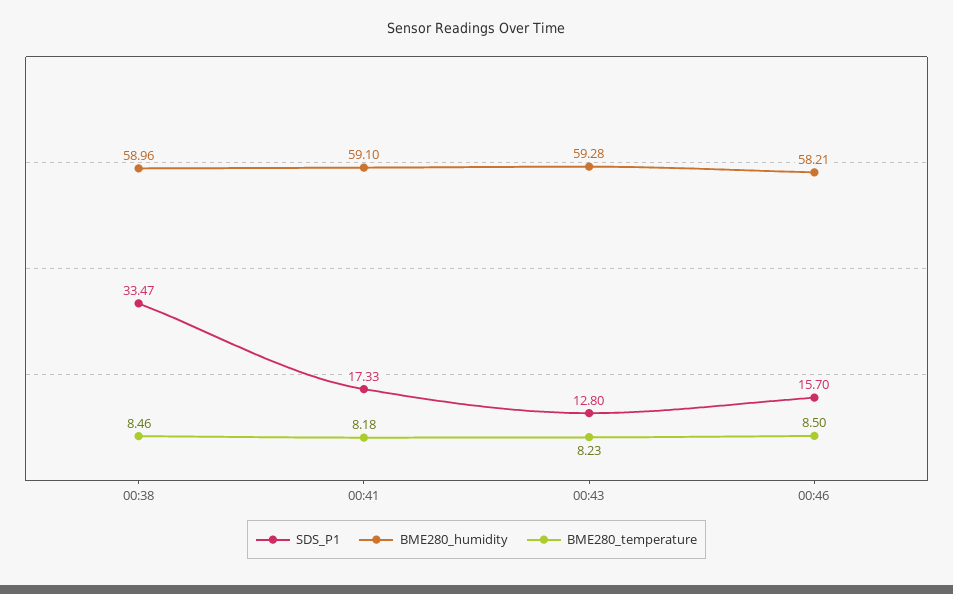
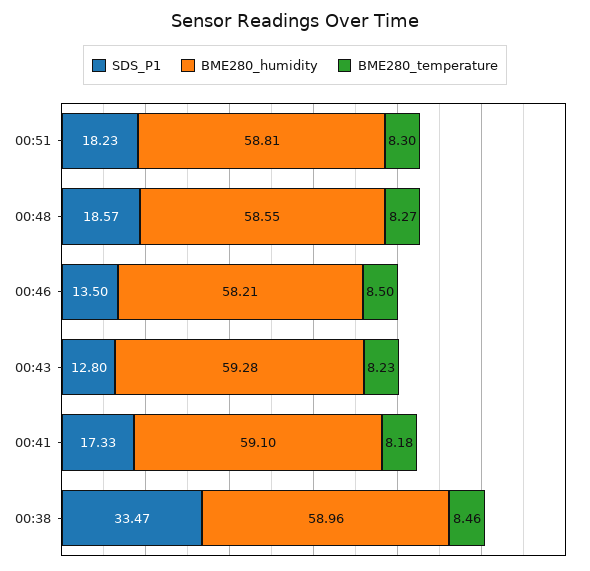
SDS_P1, 00:46: 15.7 -> 13.5
SDS_P1, 00:51: none -> 18.23
BME280_humidity, 00:51: none -> 58.81
BME280_temperature, 00:51: none -> 8.3
SDS_P1, 00:48: none -> 18.57
BME280_humidity, 00:48: none -> 58.55
BME280_temperature, 00:48: none -> 8.27

